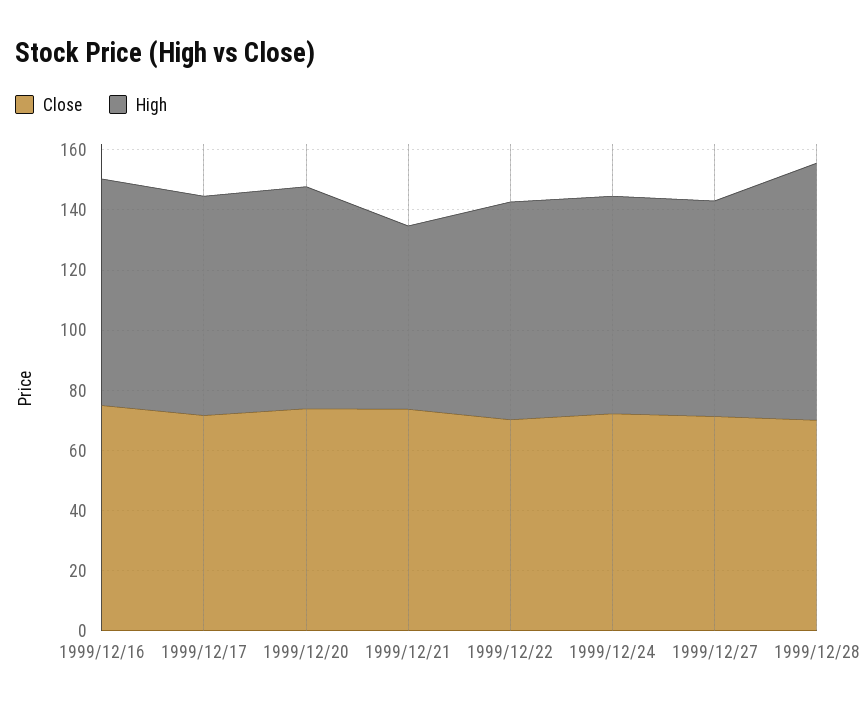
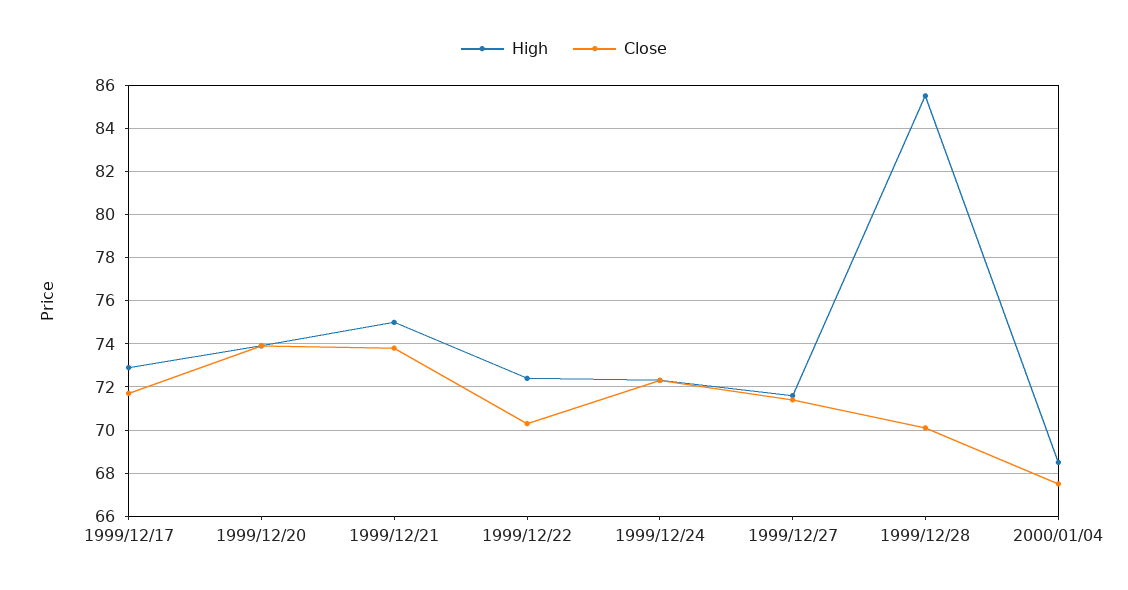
Close, 1999/12/16: 75 -> none
High, 1999/12/16: 75 -> none
High, 1999/12/21: 60 -> 75
High, 2000/01/04: none -> 68.5
Close, 2000/01/04: none -> 67.5

